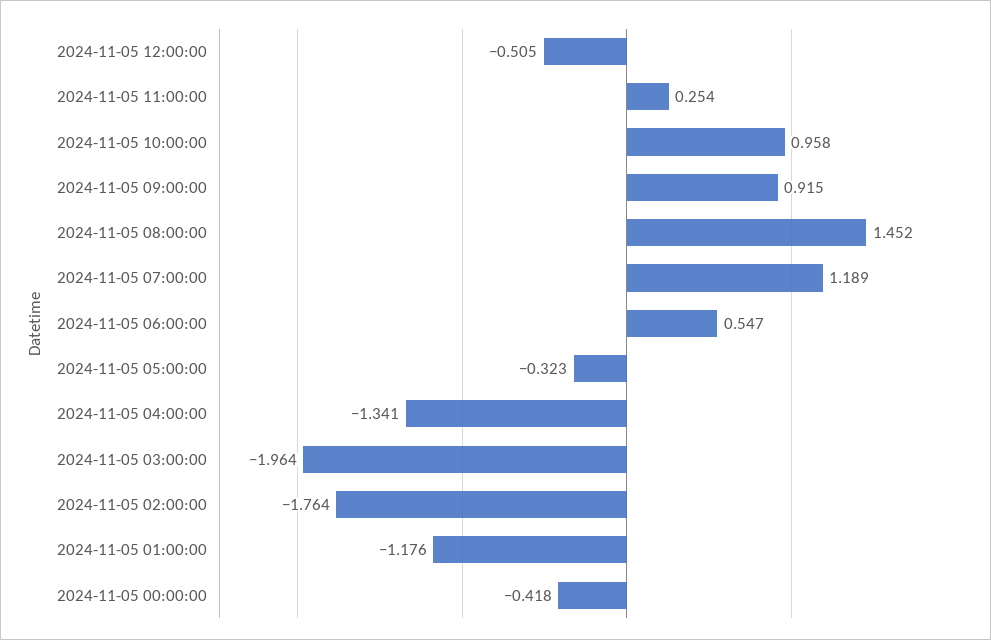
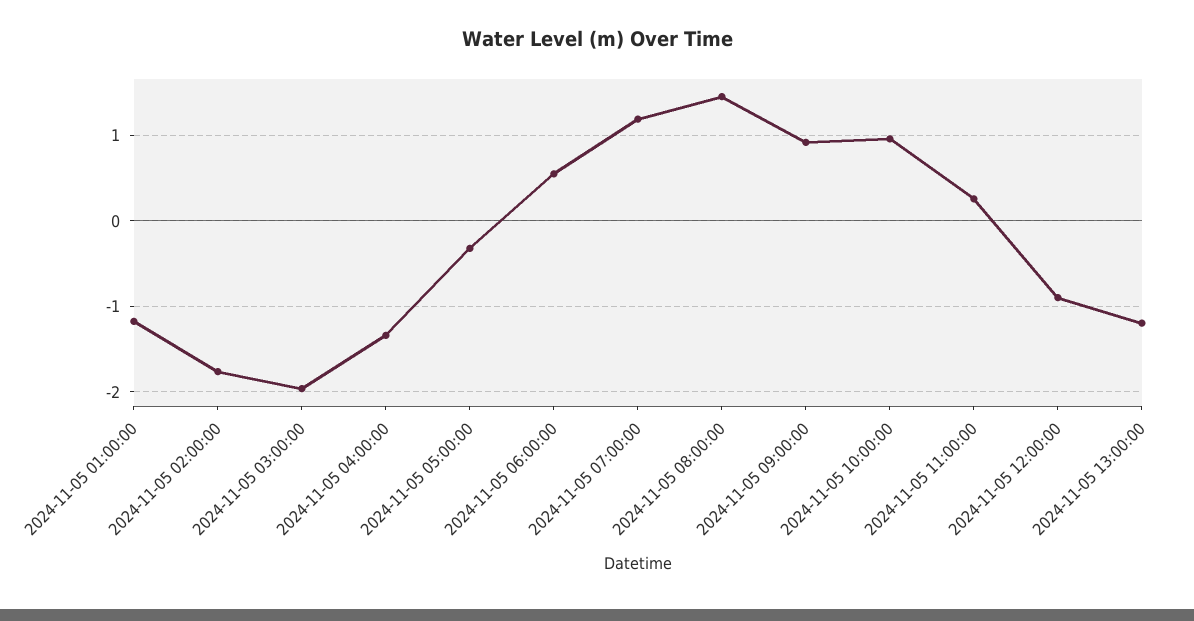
2024-11-05 12:00:00: -0.505 -> -0.9
2024-11-05 00:00:00: -0.418 -> none
2024-11-05 13:00:00: none -> -1.2

